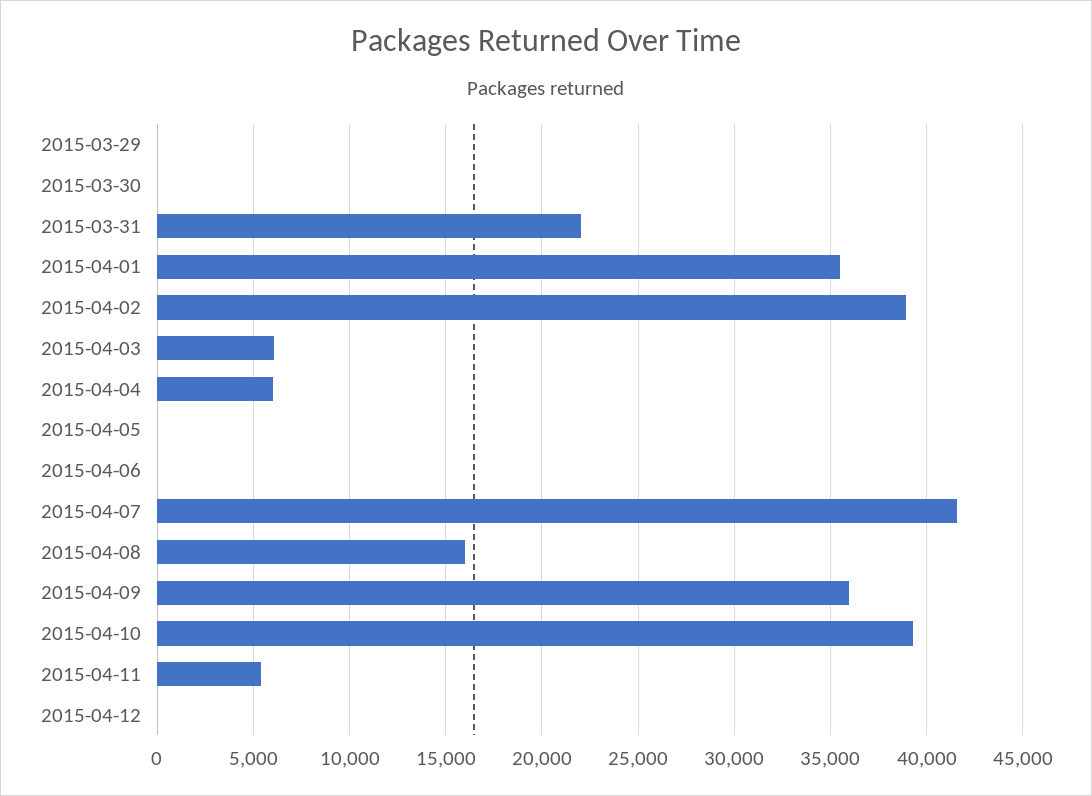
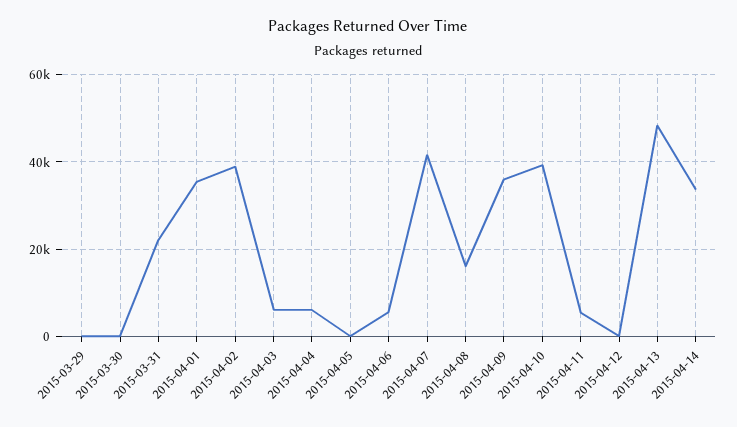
2015-04-06: 0 -> 6000
2015-04-13: none -> 48000
2015-04-14: none -> 34000

